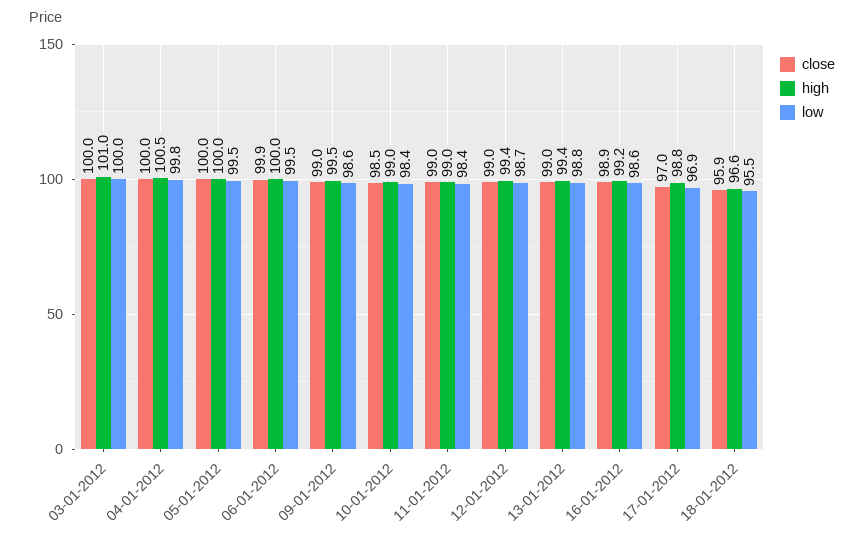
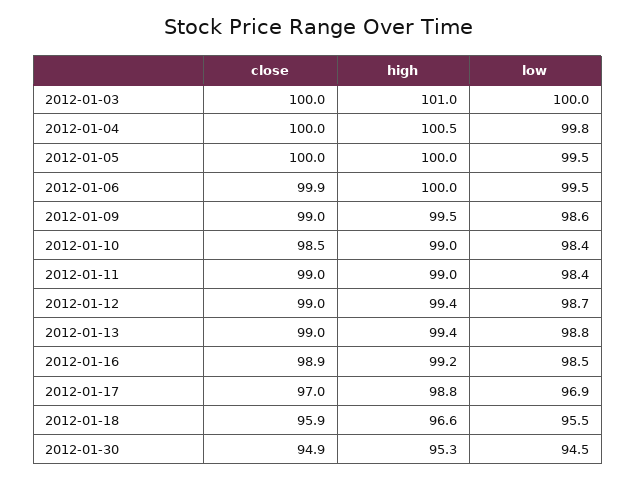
low, 16-01-2012: 98.6 -> 98.5
close, 2012-01-30: none -> 94.9
high, 2012-01-30: none -> 95.3
low, 2012-01-30: none -> 94.5

